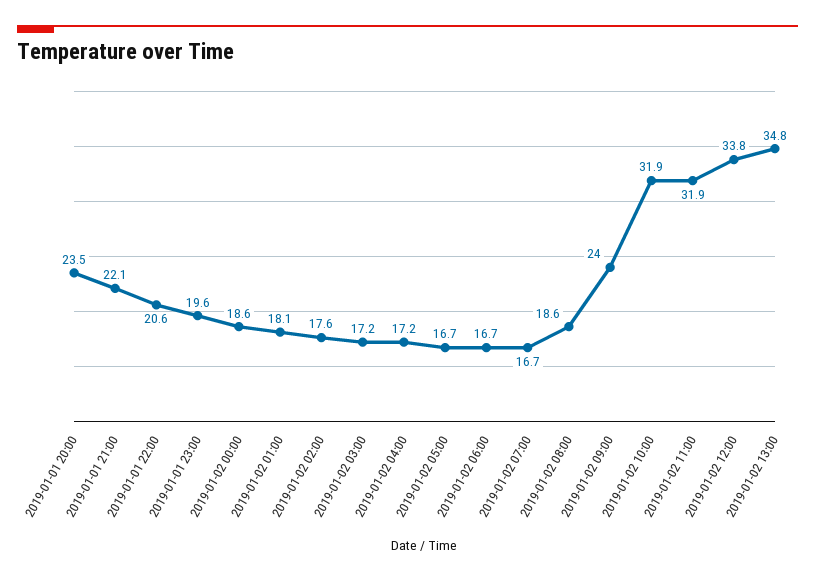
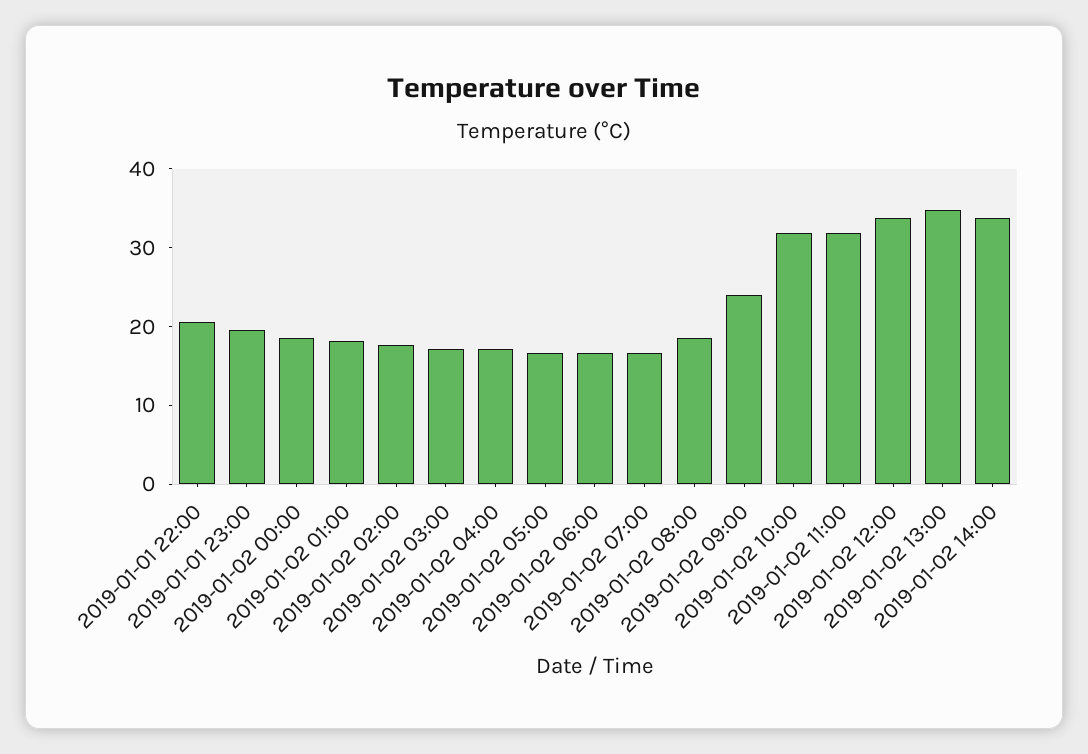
2019-01-01 20:00: 23.5 -> none
2019-01-01 21:00: 22.1 -> none
2019-01-02 14:00: none -> 34

